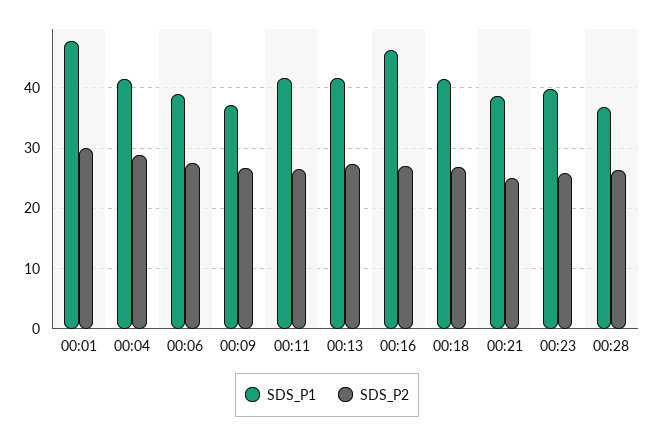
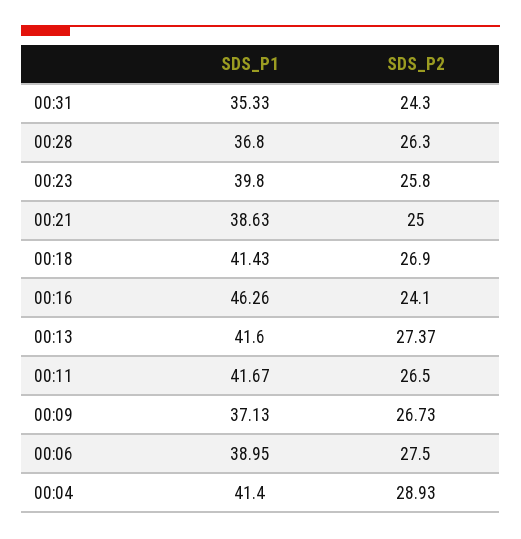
SDS_P1, 00:01: 48 -> none
SDS_P2, 00:01: 30 -> none
SDS_P2, 00:16: 27 -> 24.1
SDS_P1, 00:31: none -> 35.33
SDS_P2, 00:31: none -> 24.3

